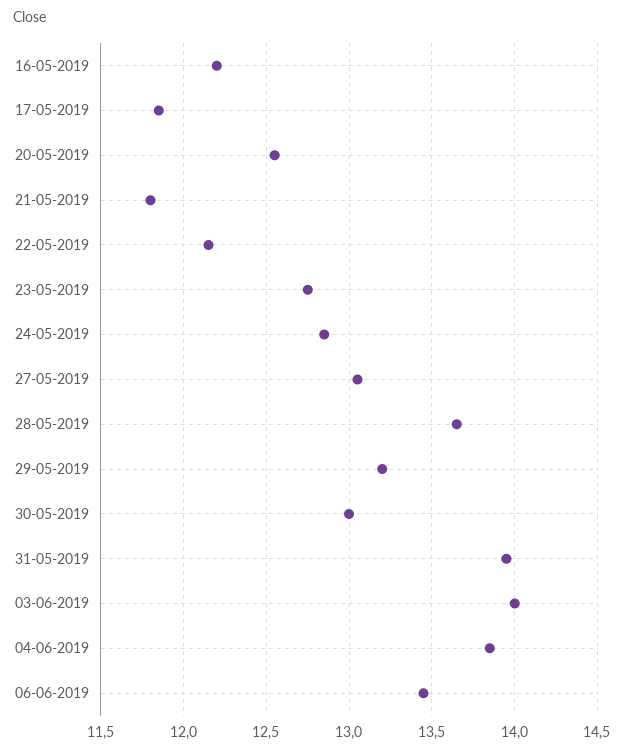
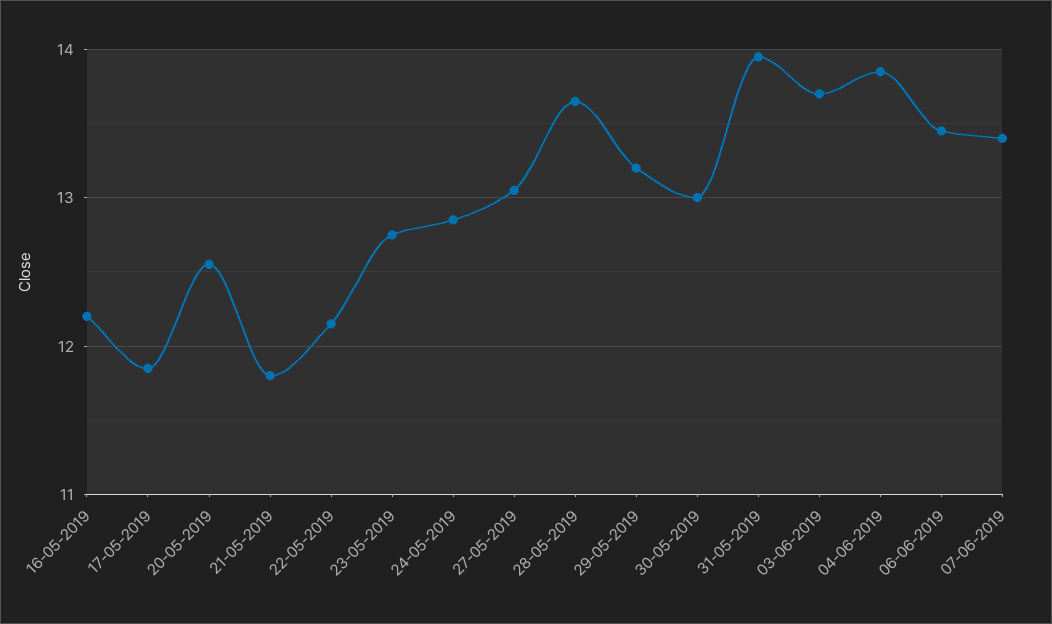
03-06-2019: 14 -> 13.7
07-06-2019: none -> 13.4

